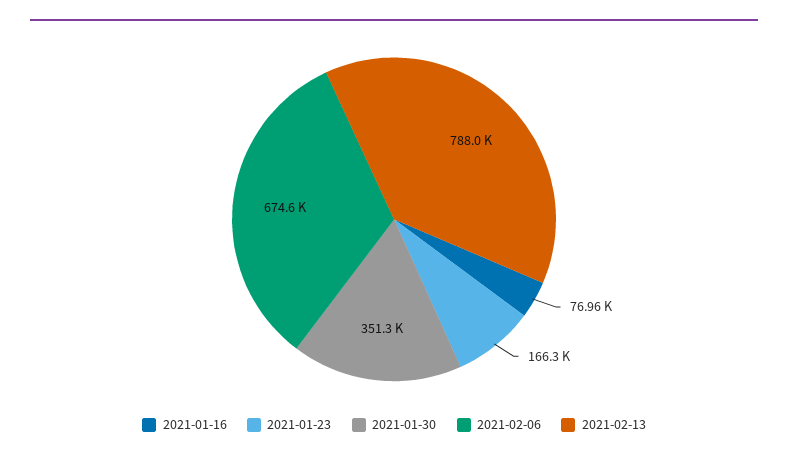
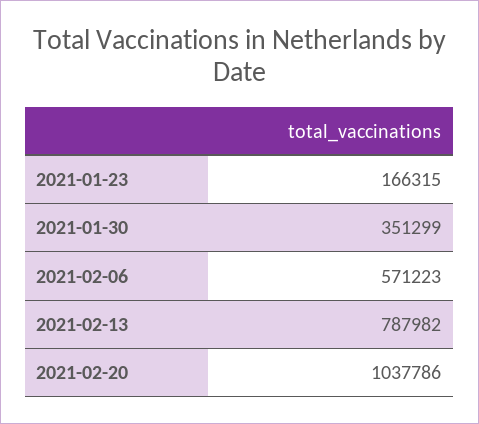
2021-01-16: 76960 -> none
2021-02-06: 674600 -> 571223
2021-02-20: none -> 1037786

